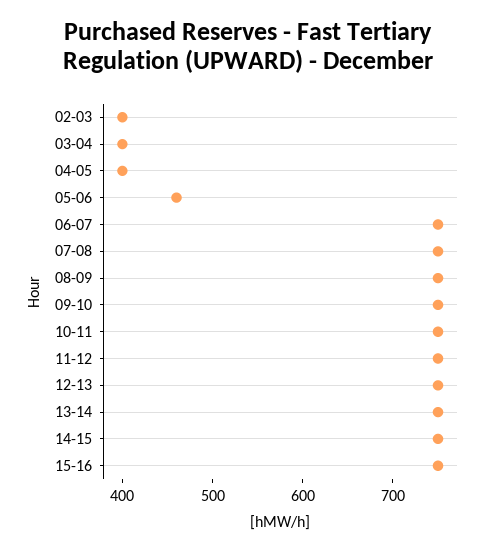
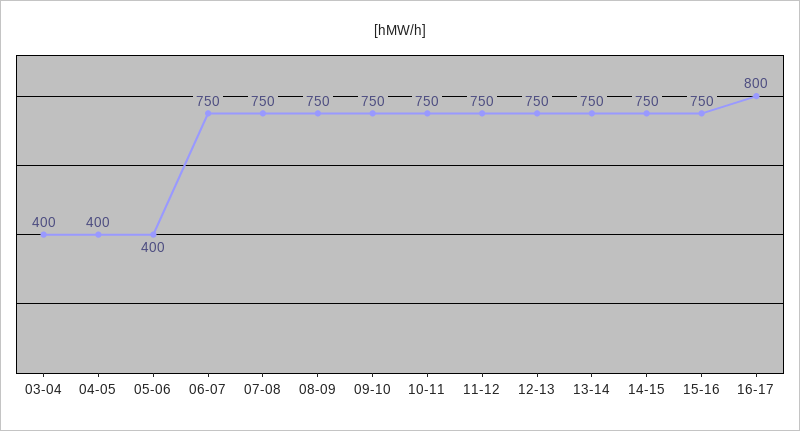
02-03: 400 -> none
05-06: 460 -> 400
16-17: none -> 800

